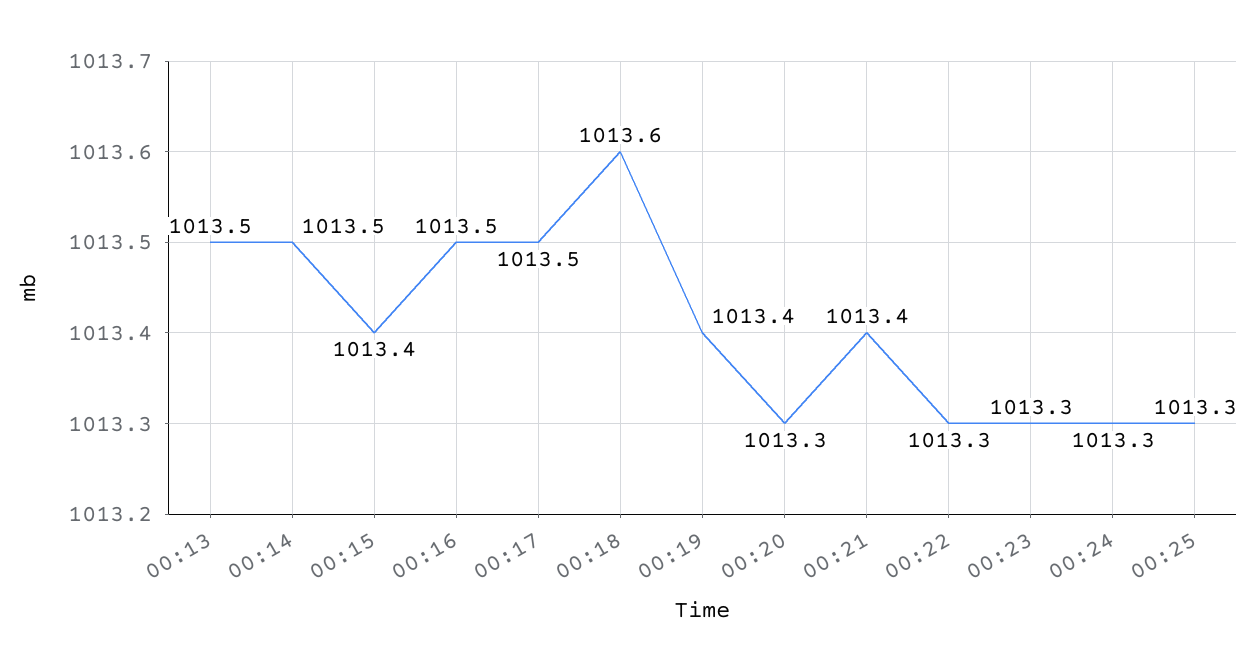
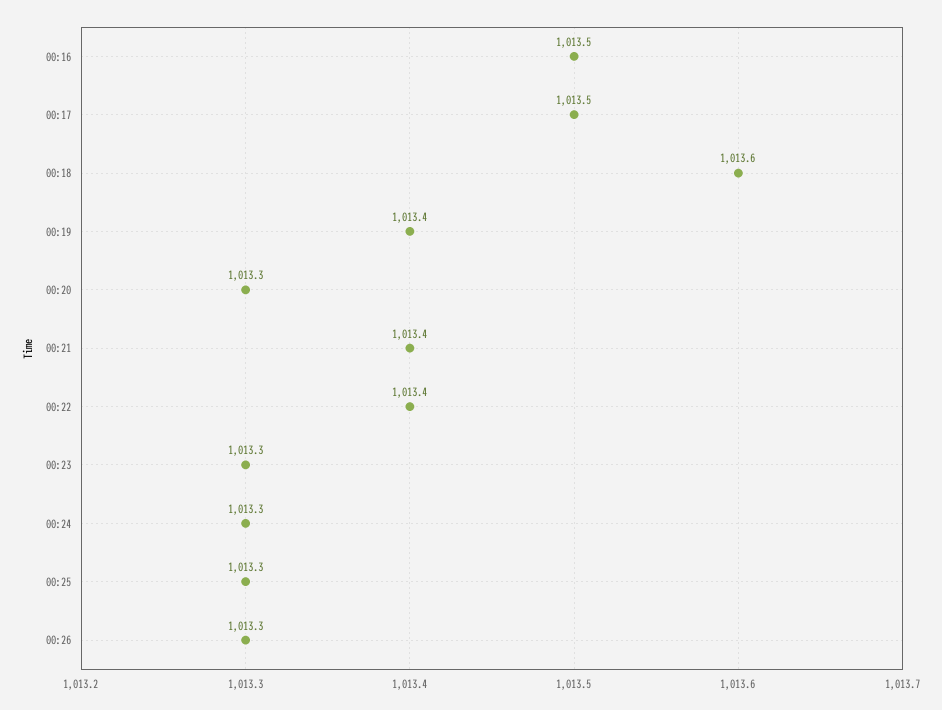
00:13: 1013.5 -> none
00:14: 1013.5 -> none
00:15: 1013.4 -> none
00:22: 1013.3 -> 1013.4
00:26: none -> 1013.3

